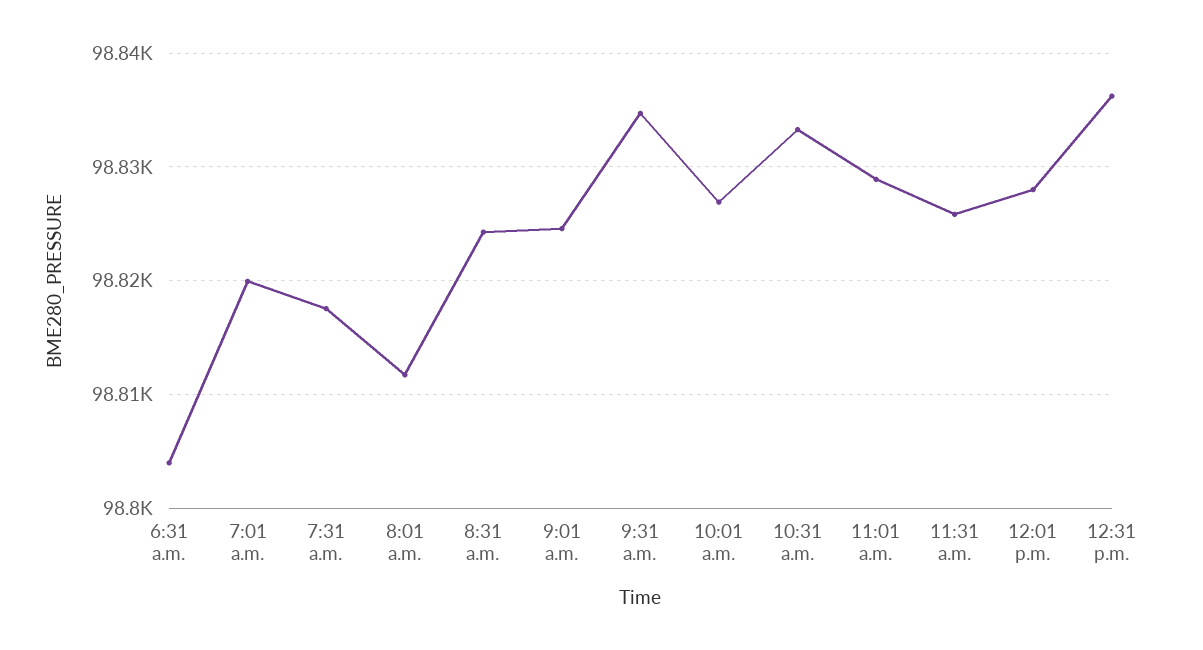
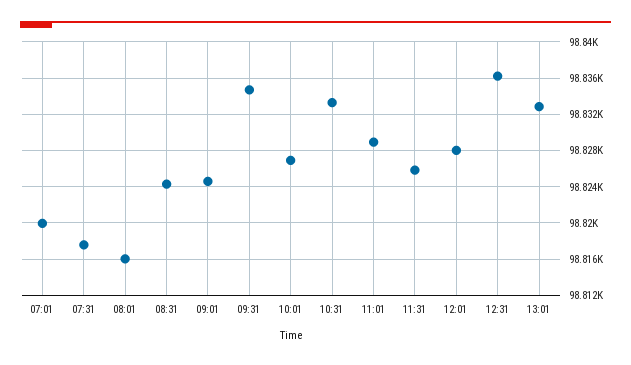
6:31 a.m.: 98804 -> none
8:01 a.m.: 98812 -> 98816
13:01: none -> 98833

